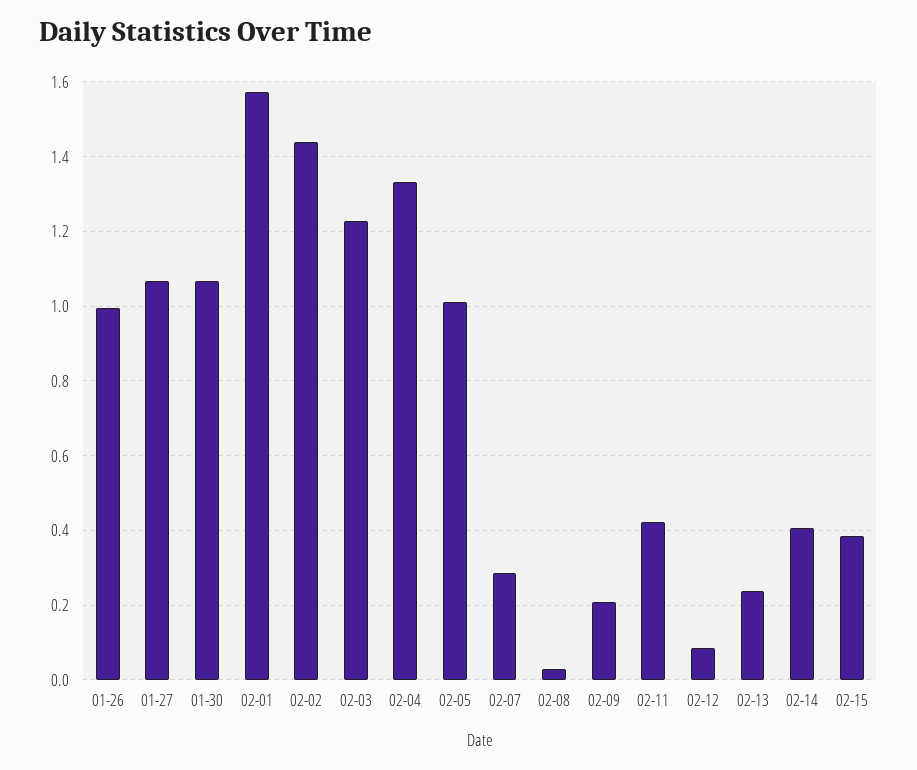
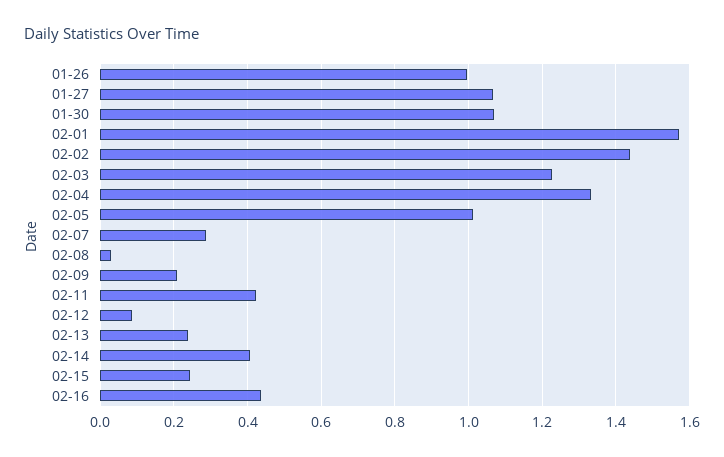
02-15: 0.38 -> 0.24
02-16: none -> 0.44

